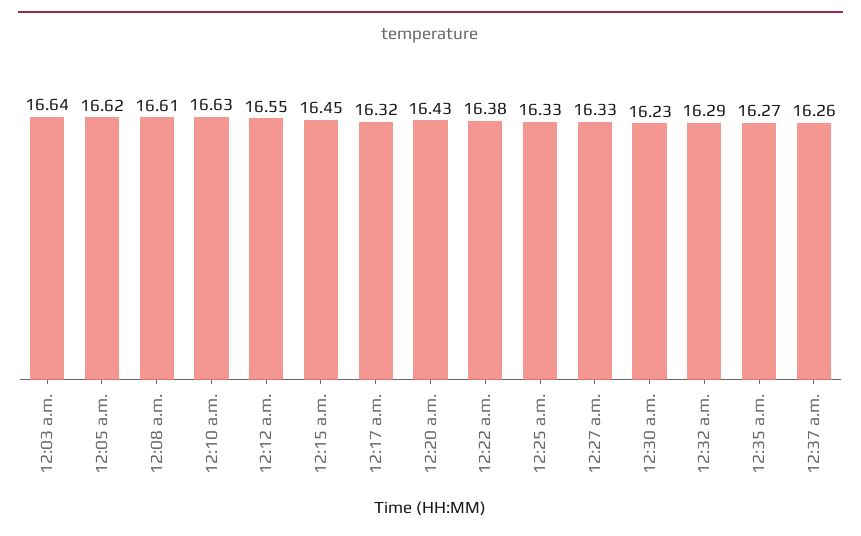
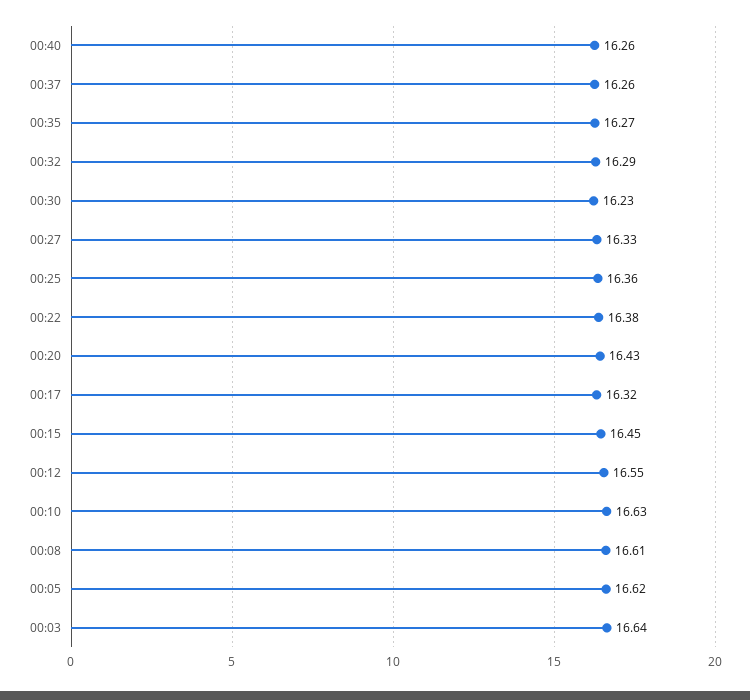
12:25 a.m.: 16.33 -> 16.36
00:40: none -> 16.26

